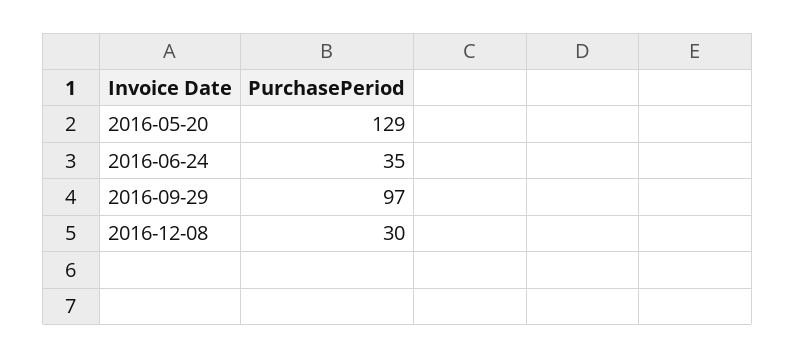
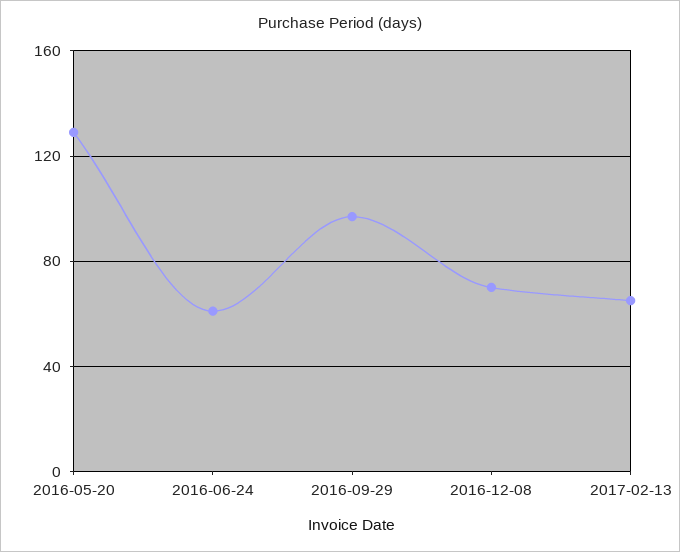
2016-06-24: 35 -> 60
2016-12-08: 30 -> 70
2017-02-13: none -> 65

